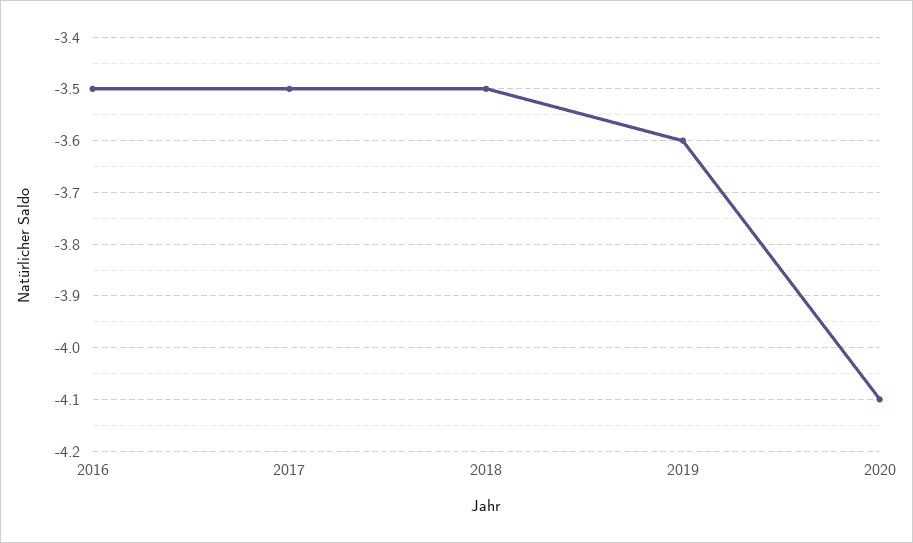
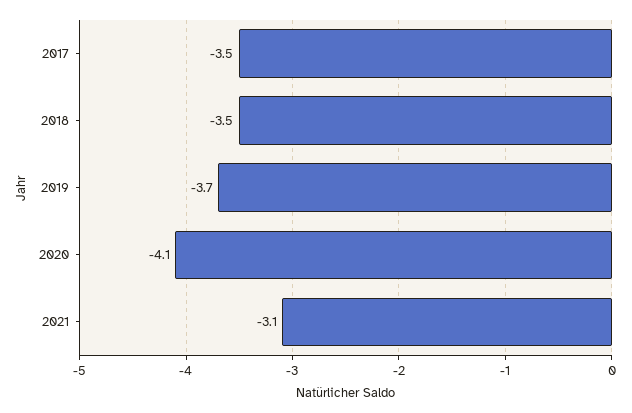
2016: -3.5 -> none
2019: -3.6 -> -3.7
2021: none -> -3.1

